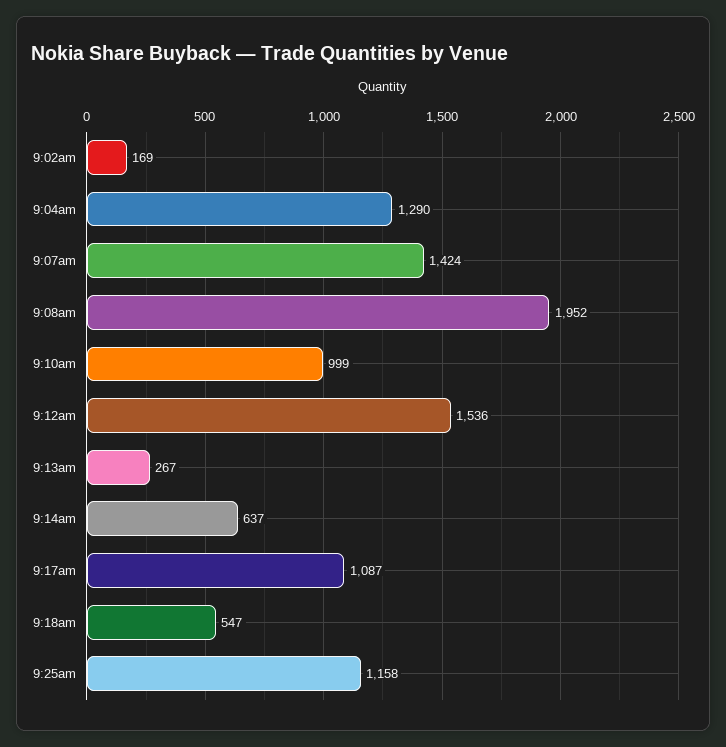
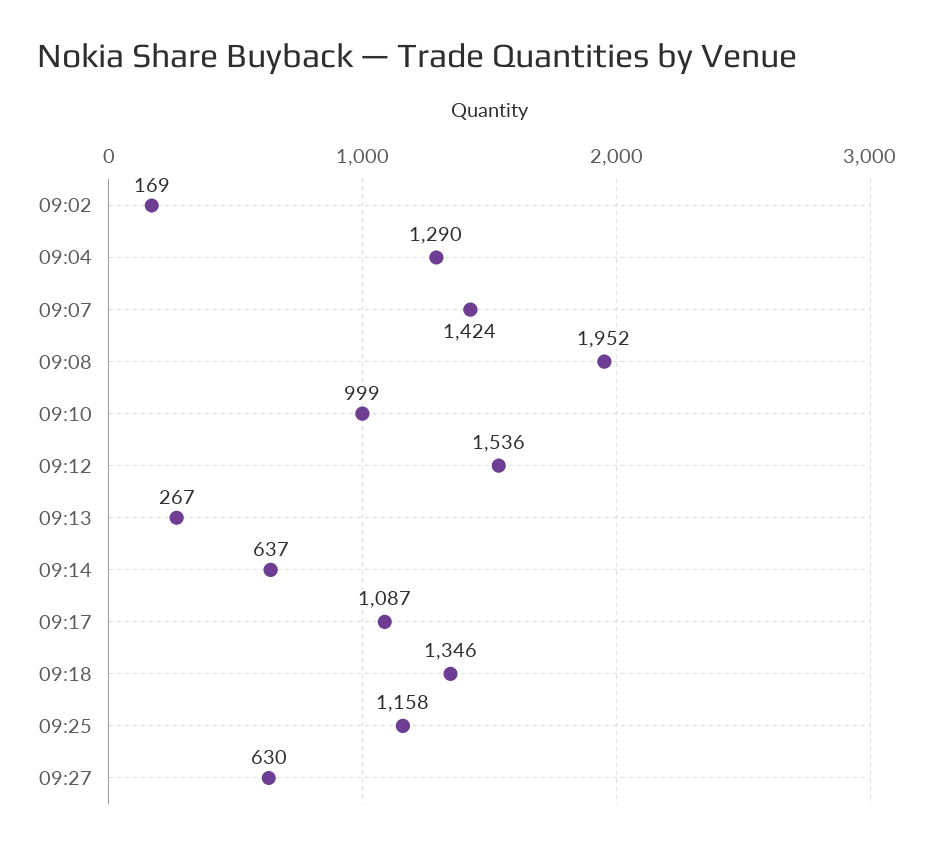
9:18am: 547 -> 1346
09:27: none -> 630

